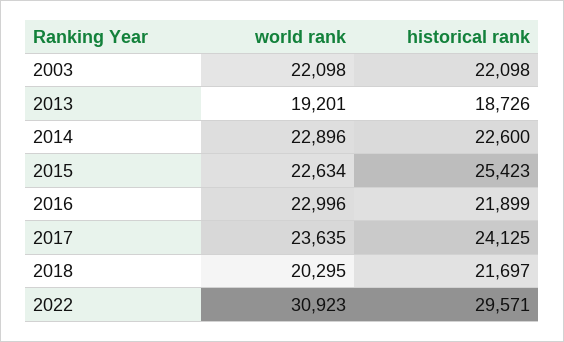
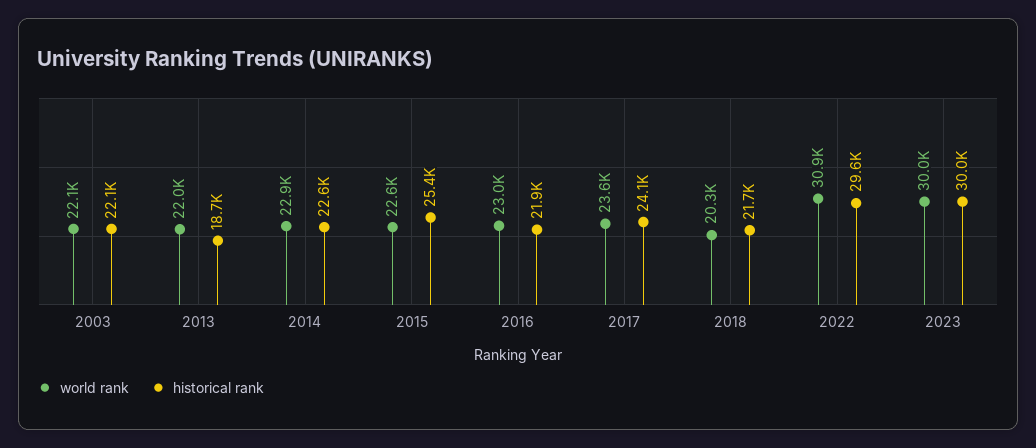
world rank, 2013: 19201 -> 22000
world rank, 2023: none -> 30000
historical rank, 2023: none -> 30000

